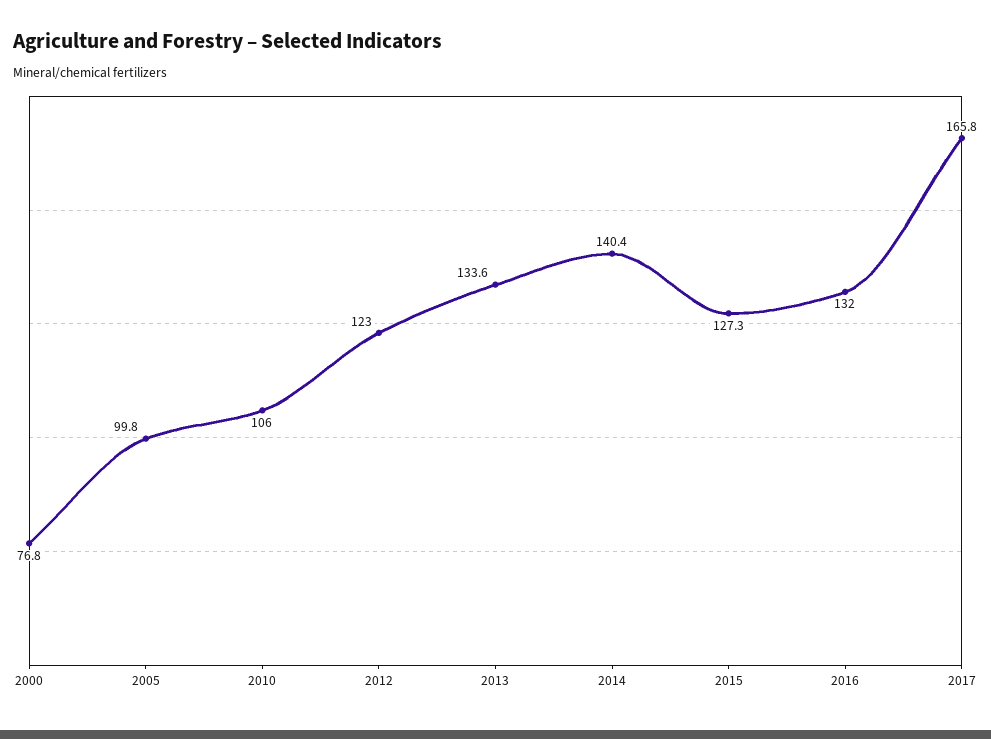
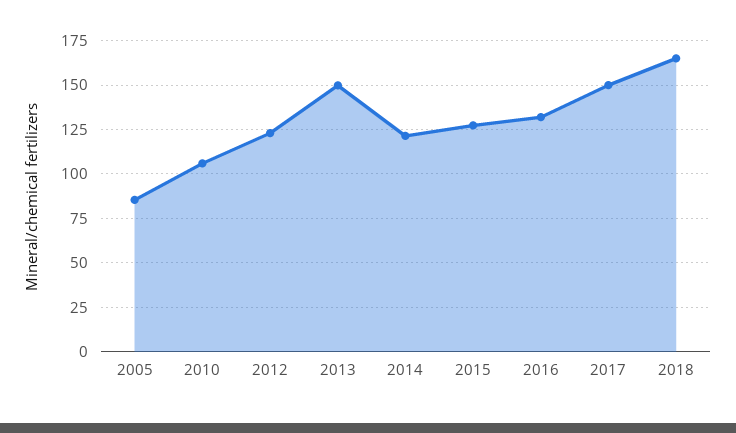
2000: 76.8 -> none
2005: 99.8 -> 85
2013: 133.6 -> 150
2014: 140.4 -> 120
2017: 165.8 -> 150
2018: none -> 165

